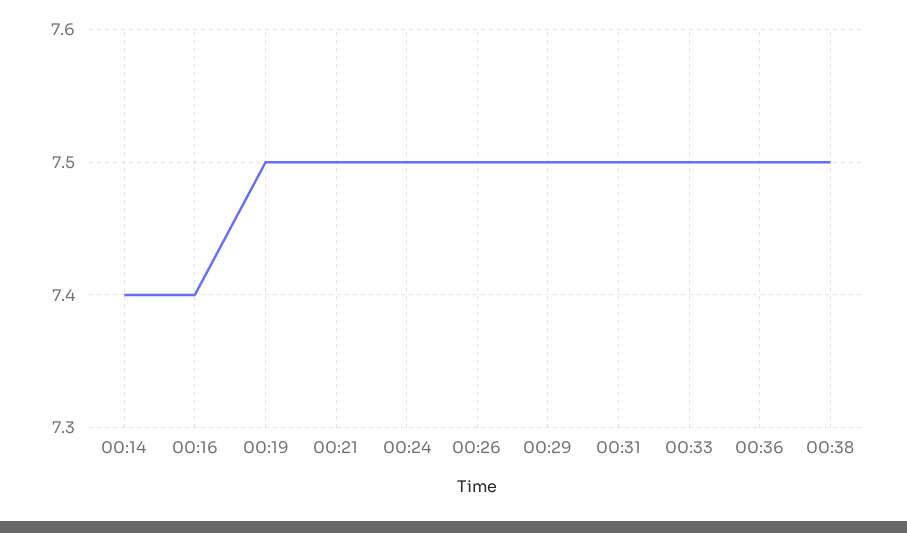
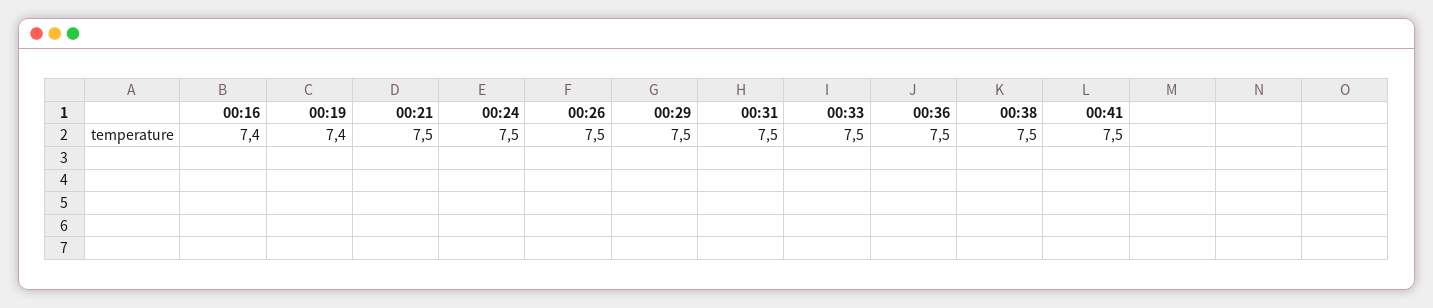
00:14: 7.4 -> none
00:19: 7.5 -> 7.4
00:41: none -> 7.5

